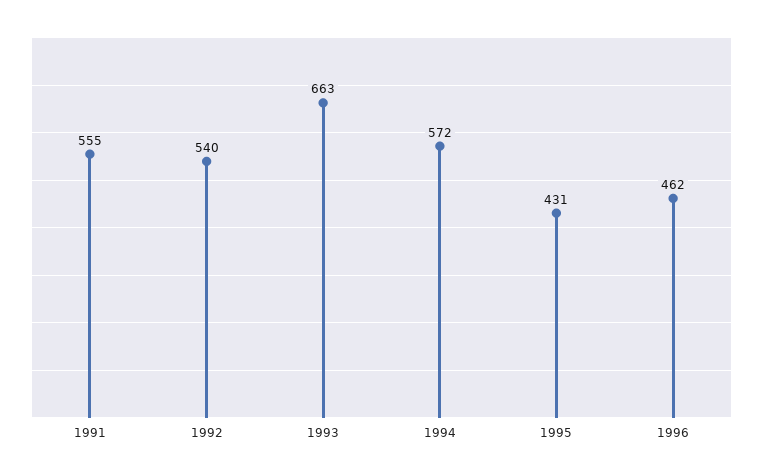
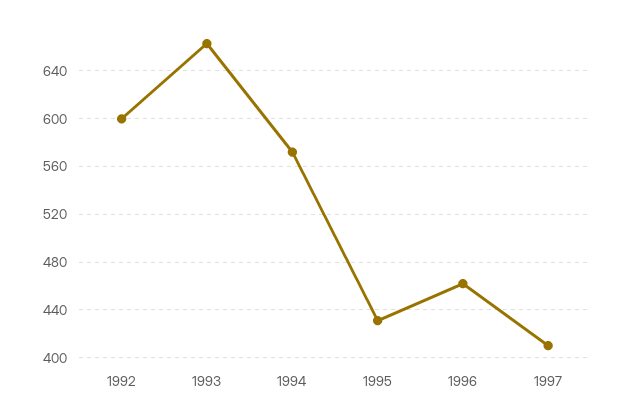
1991: 555 -> none
1992: 540 -> 600
1997: none -> 410

